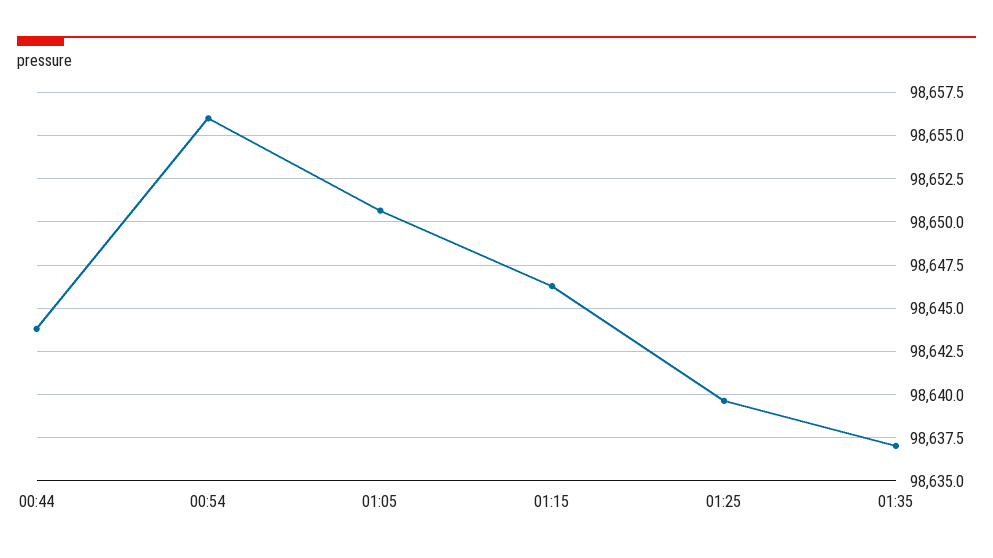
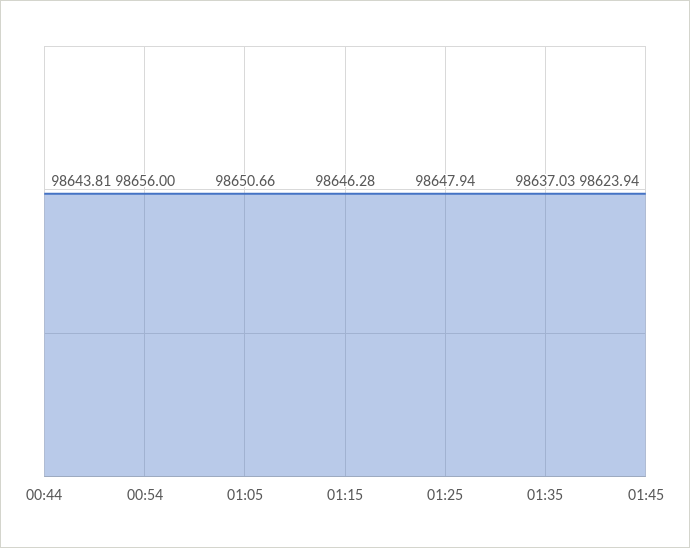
01:25: 98639.5 -> 98647.94
01:45: none -> 98623.94

